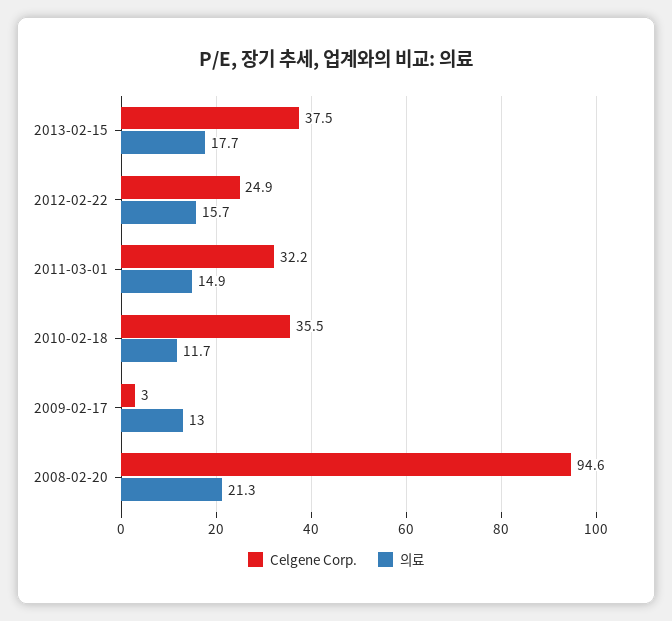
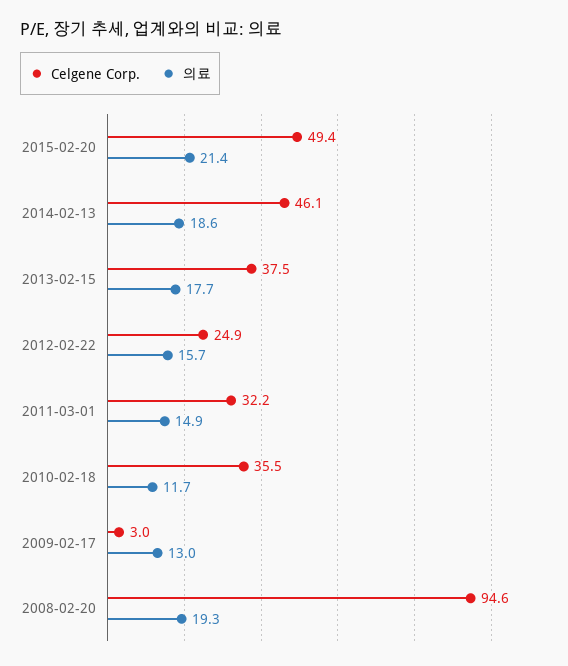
의료, 2008-02-20: 21.3 -> 19.3
Celgene Corp., 2015-02-20: none -> 49.4
의료, 2015-02-20: none -> 21.4
Celgene Corp., 2014-02-13: none -> 46.1
의료, 2014-02-13: none -> 18.6

